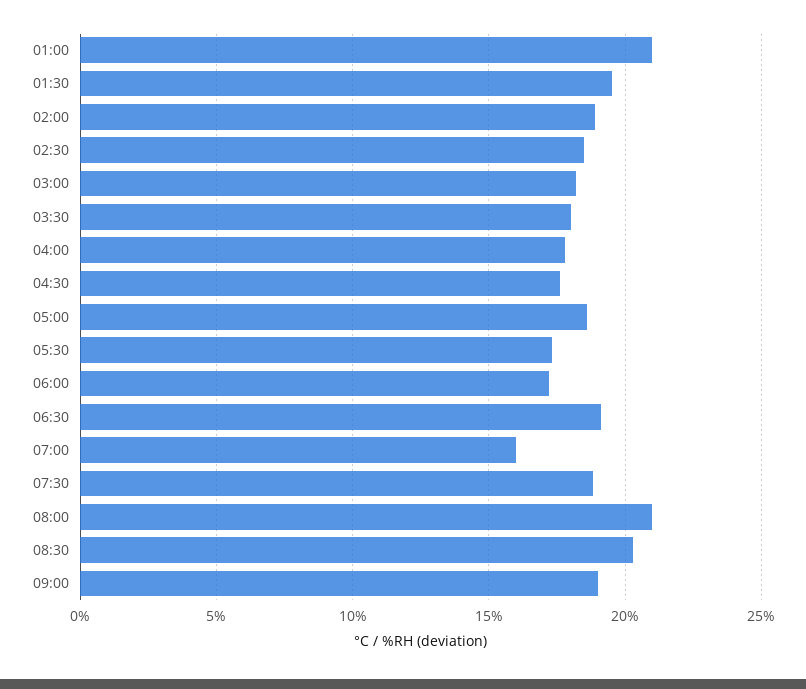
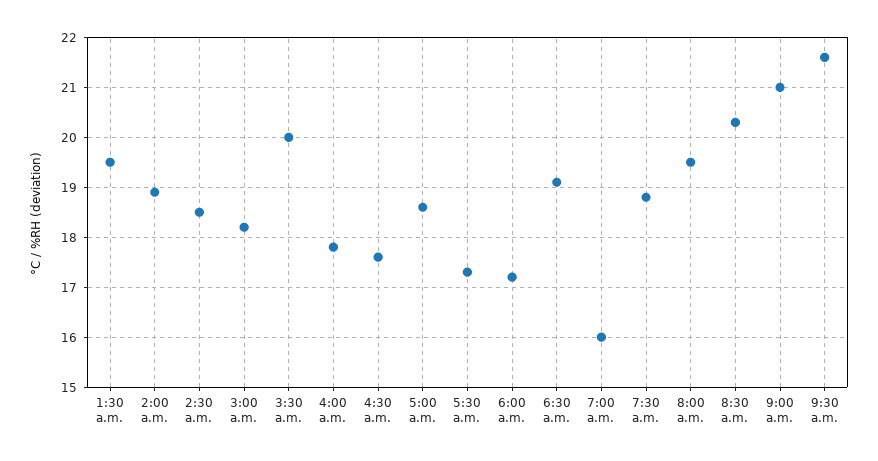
01:00: 21 -> none
03:30: 18 -> 20
08:00: 21 -> 19.5
09:00: 19 -> 21
9:30 a.m.: none -> 21.5

